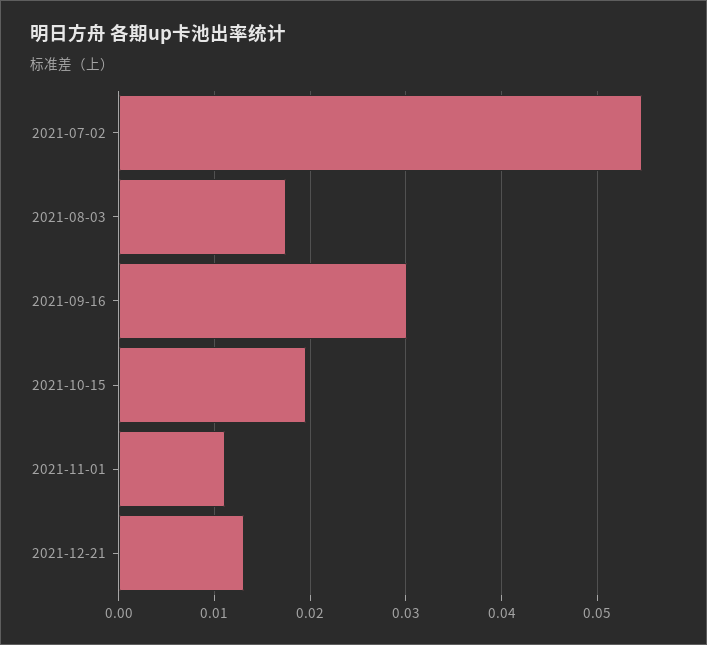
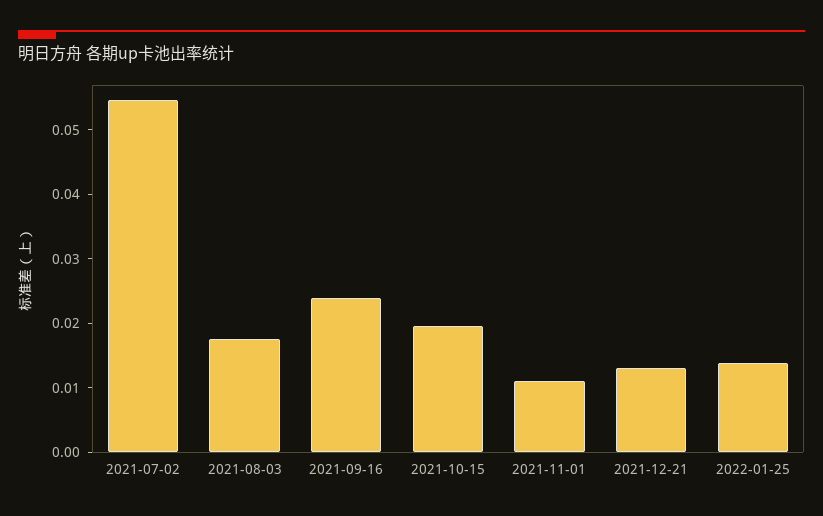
2021-09-16: 0.03 -> 0.024
2022-01-25: none -> 0.014

